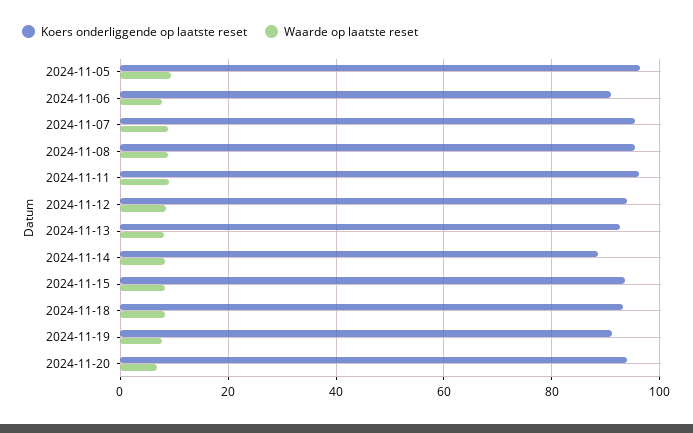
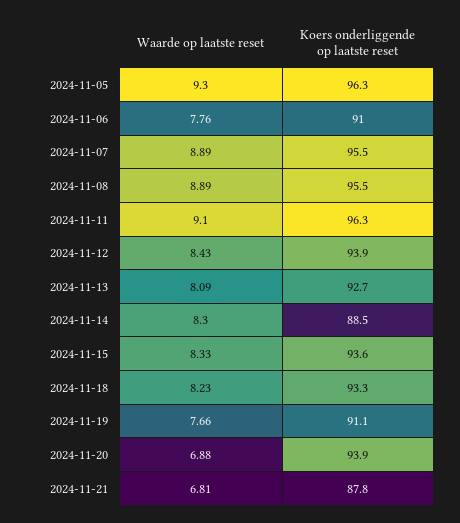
Waarde op laatste reset, 2024-11-21: none -> 6.81
Koers onderliggende op laatste reset, 2024-11-21: none -> 87.8

